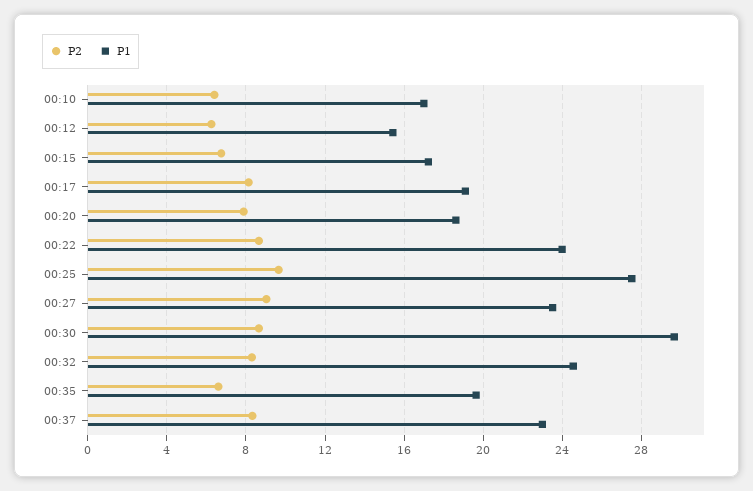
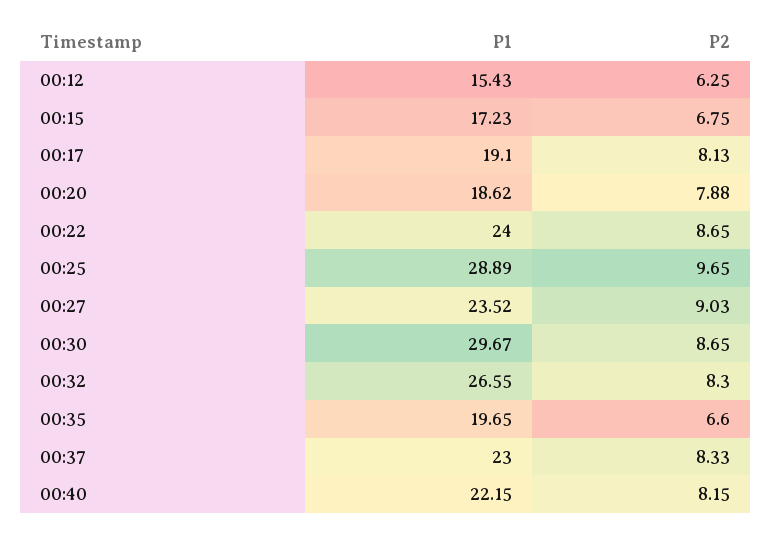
P2, 00:10: 6.5 -> none
P1, 00:10: 17 -> none
P1, 00:25: 27.5 -> 28.89
P1, 00:32: 24.5 -> 26.55
P1, 00:40: none -> 22.15
P2, 00:40: none -> 8.15

